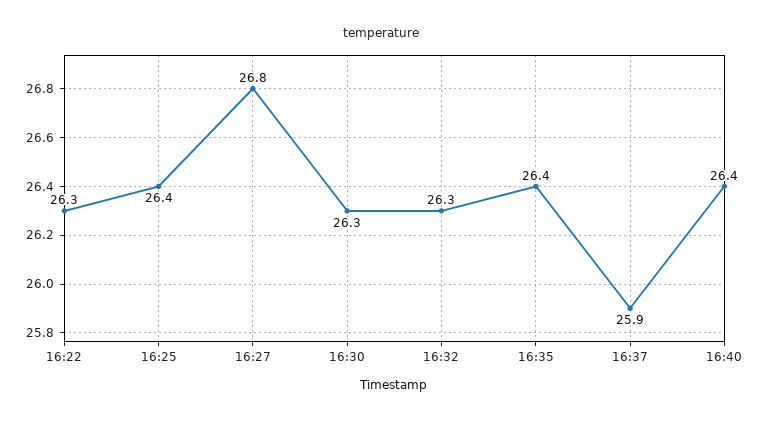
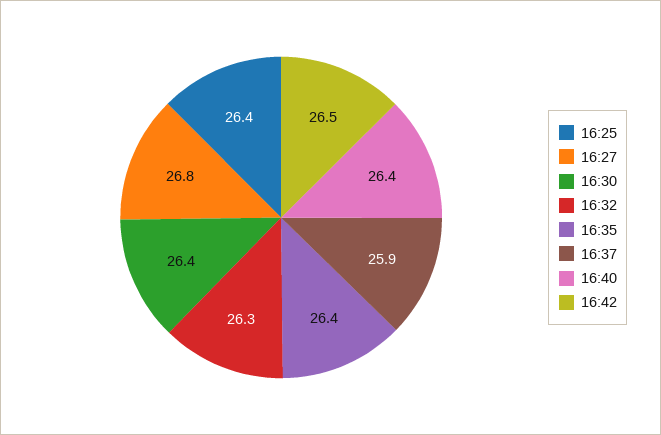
16:22: 26.3 -> none
16:30: 26.3 -> 26.4
16:42: none -> 26.5

